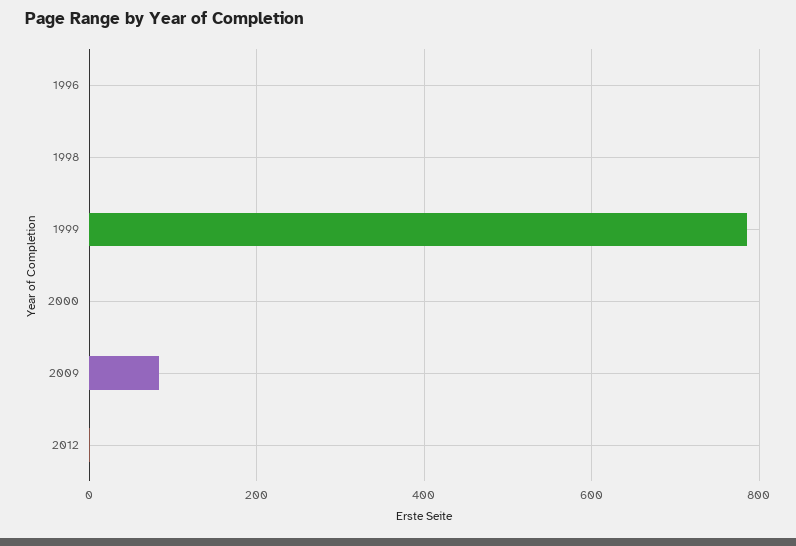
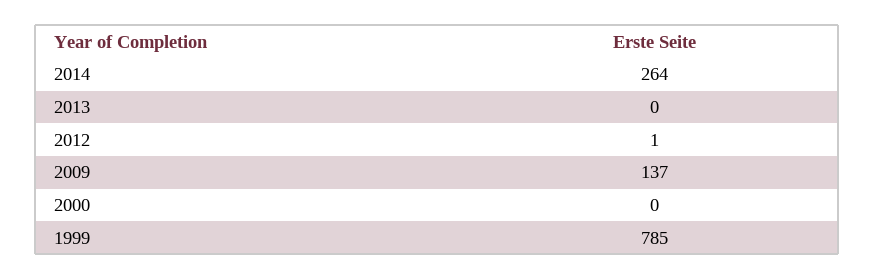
1996: 0 -> none
1998: 0 -> none
2009: 80 -> 137
2014: none -> 264
2013: none -> 0

